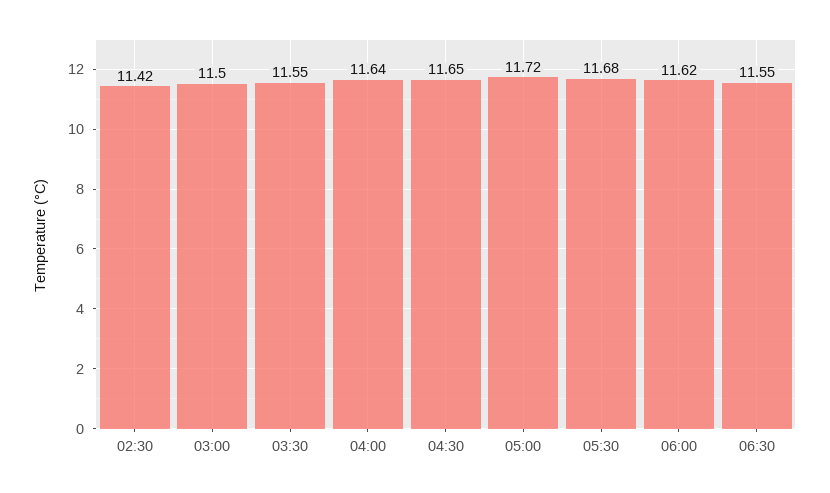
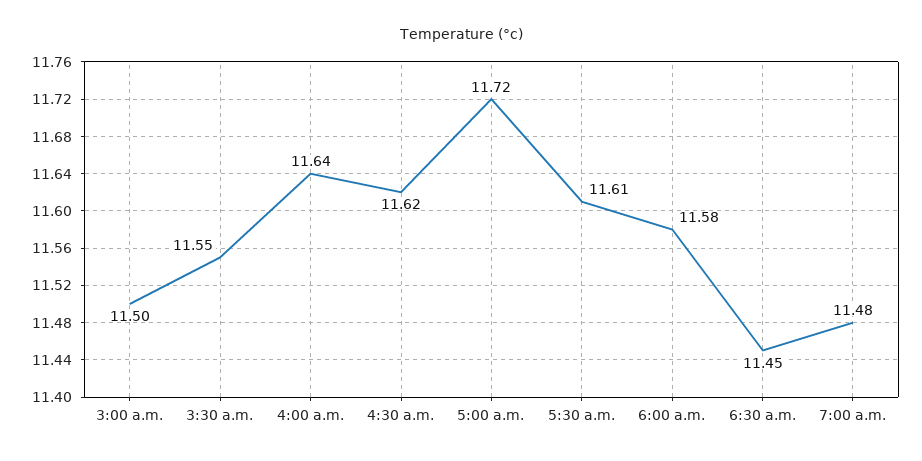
02:30: 11.42 -> none
04:30: 11.65 -> 11.62
05:30: 11.68 -> 11.61
06:00: 11.62 -> 11.58
06:30: 11.55 -> 11.45
7:00 a.m.: none -> 11.48

